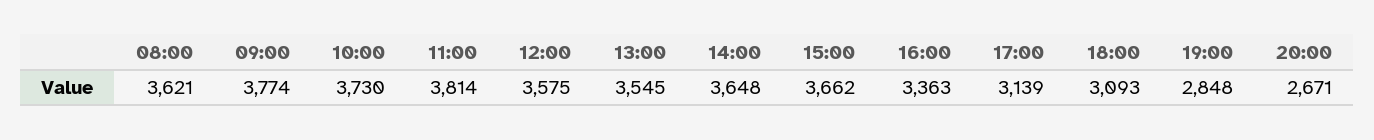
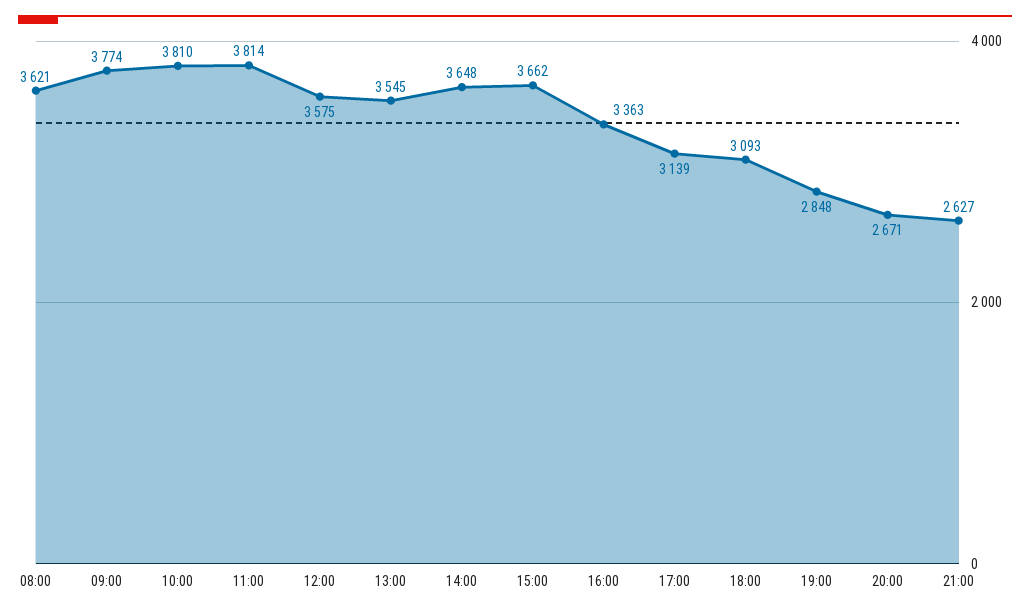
10:00: 3730 -> 3810
21:00: none -> 2627

